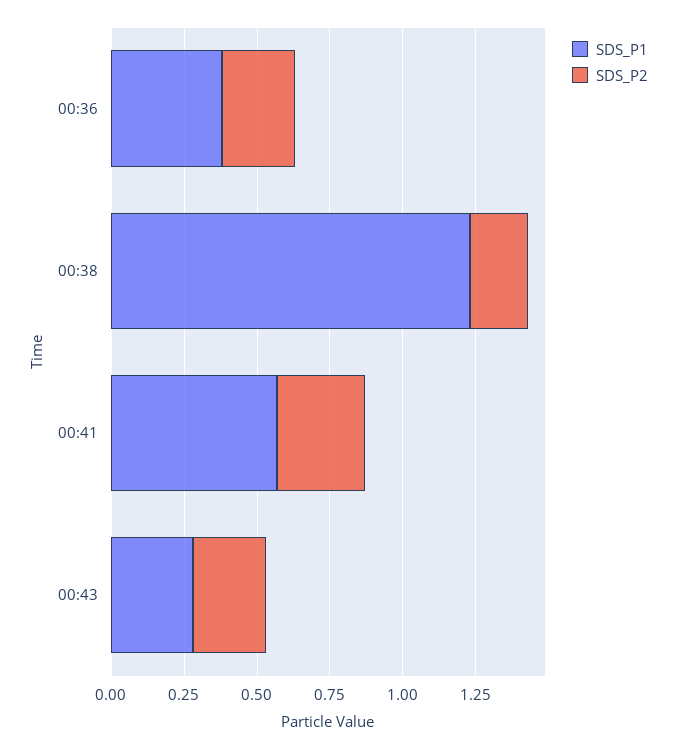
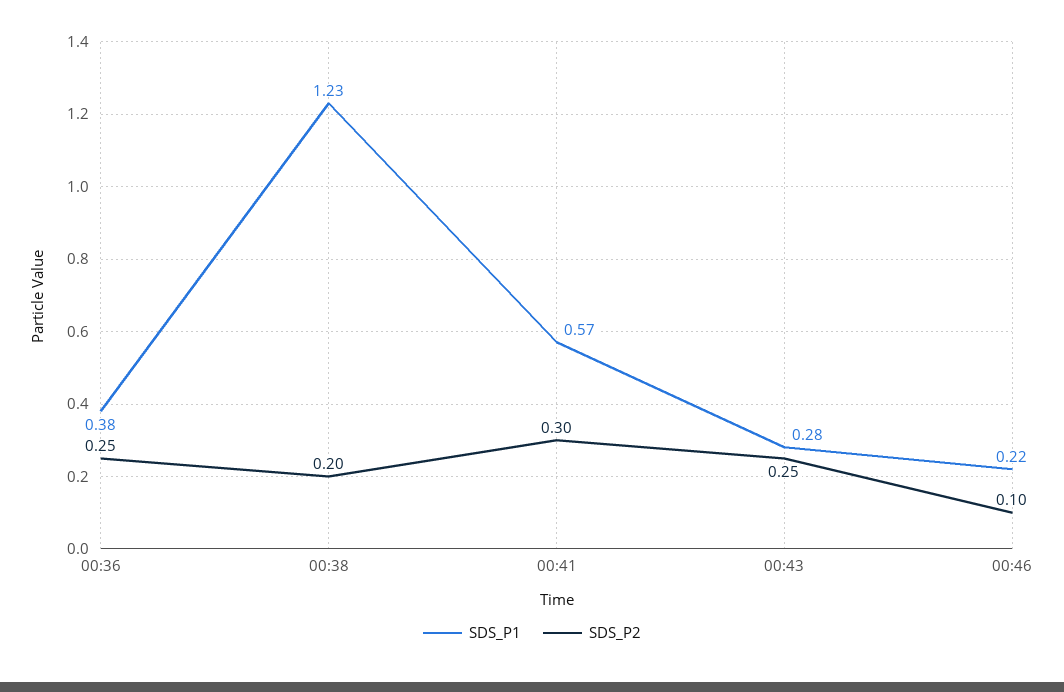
SDS_P1, 00:46: none -> 0.22
SDS_P2, 00:46: none -> 0.1

